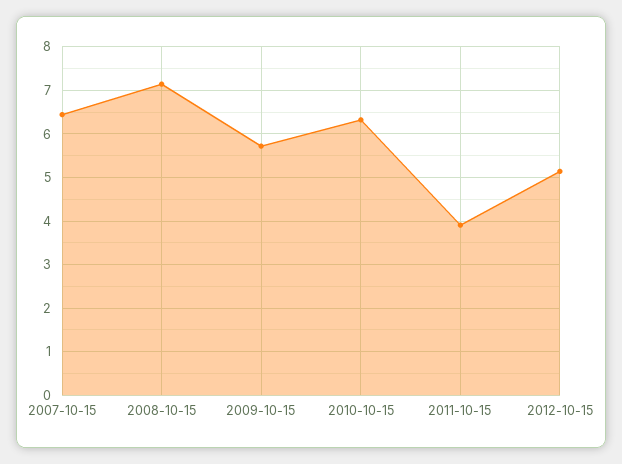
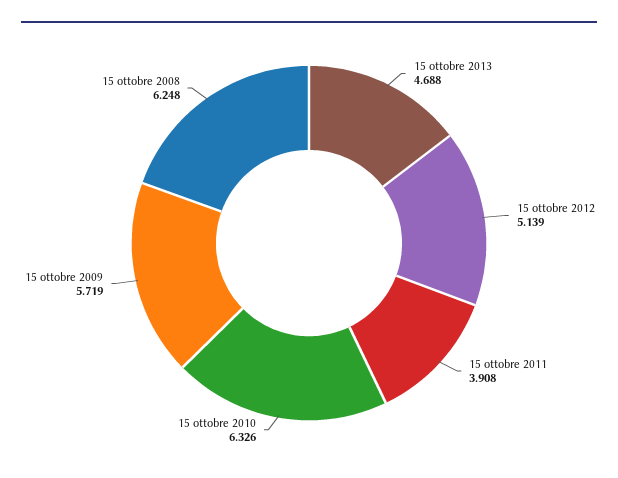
2007-10-15: 6.4 -> none
2008-10-15: 7.2 -> 6.248
15 ottobre 2013: none -> 4.688

